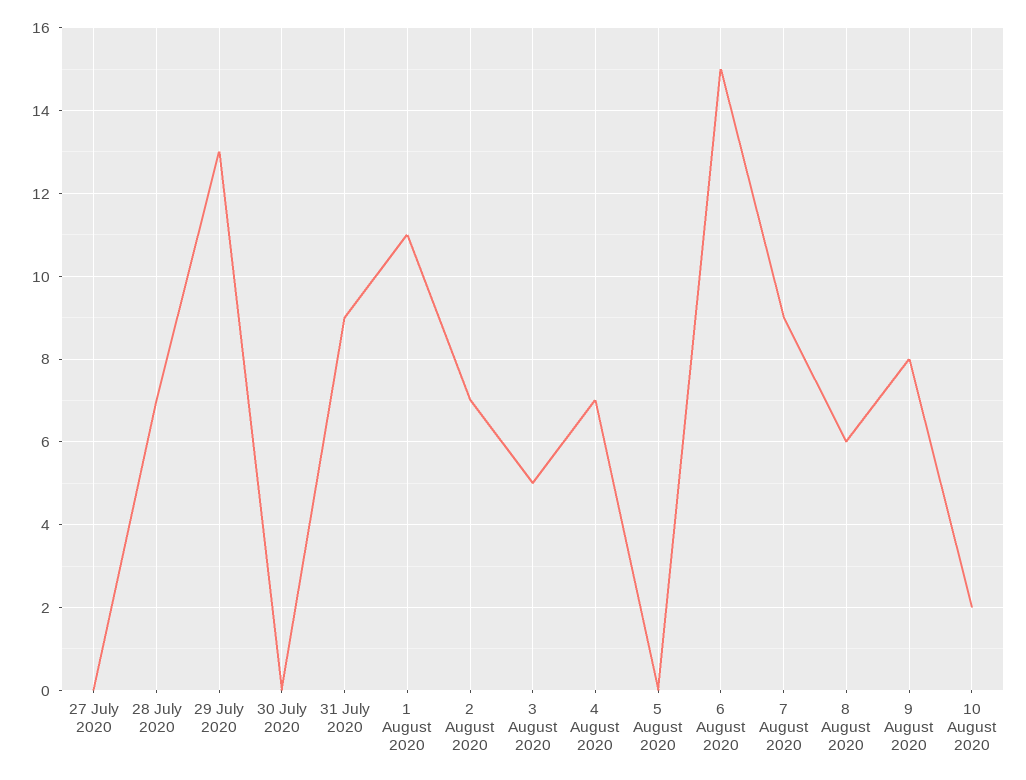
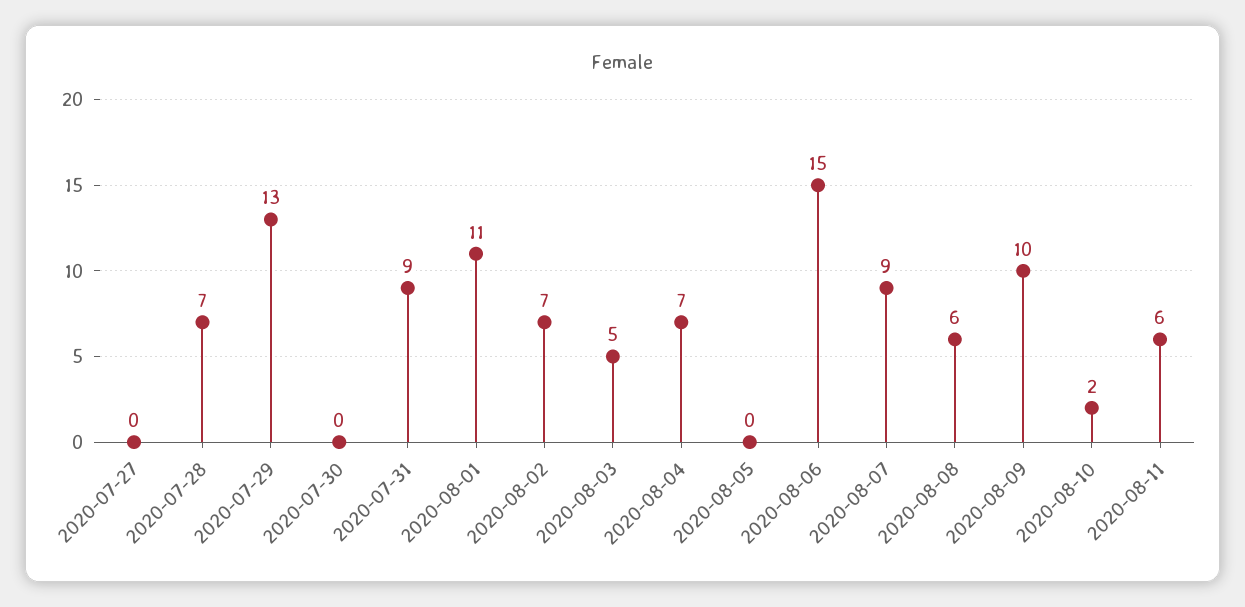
9 August 2020: 8 -> 10
2020-08-11: none -> 6

